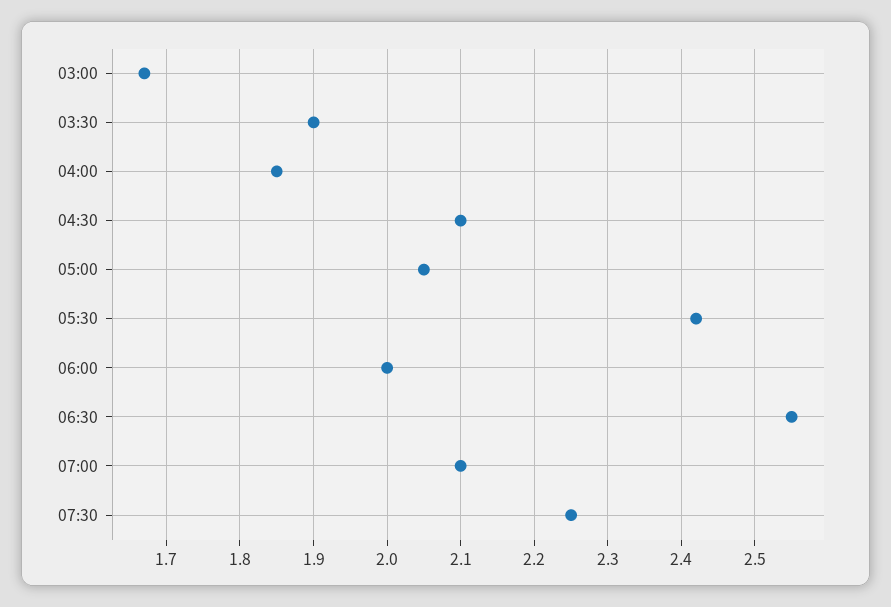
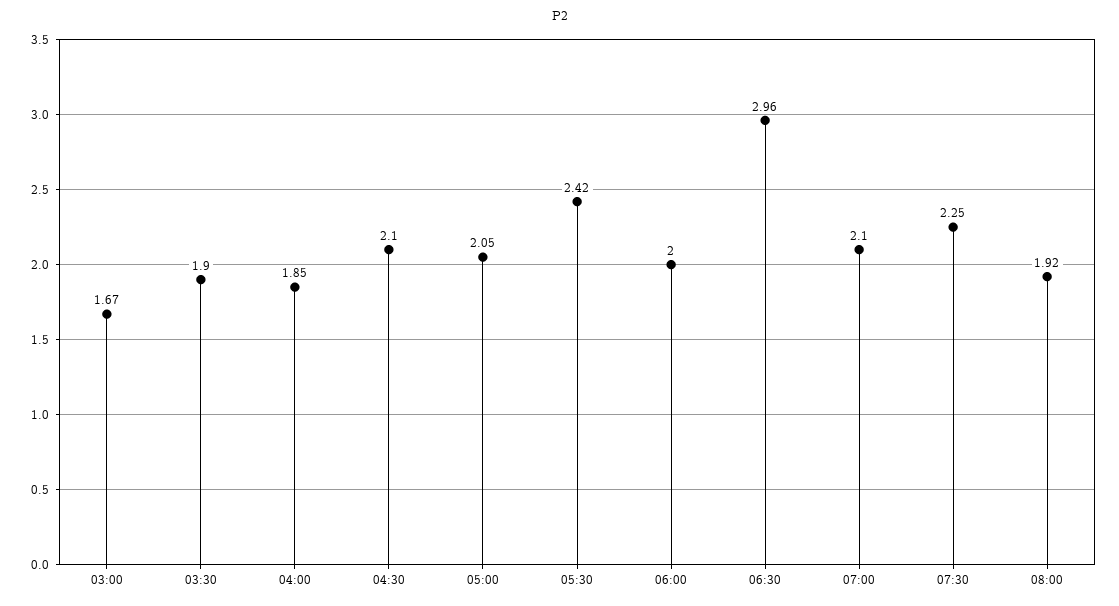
06:30: 2.55 -> 2.96
08:00: none -> 1.92

